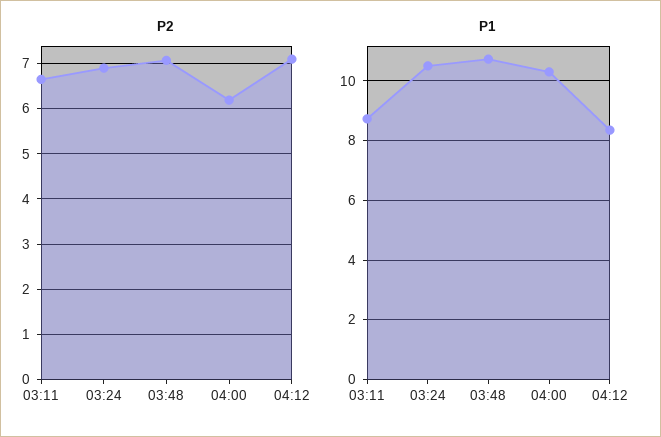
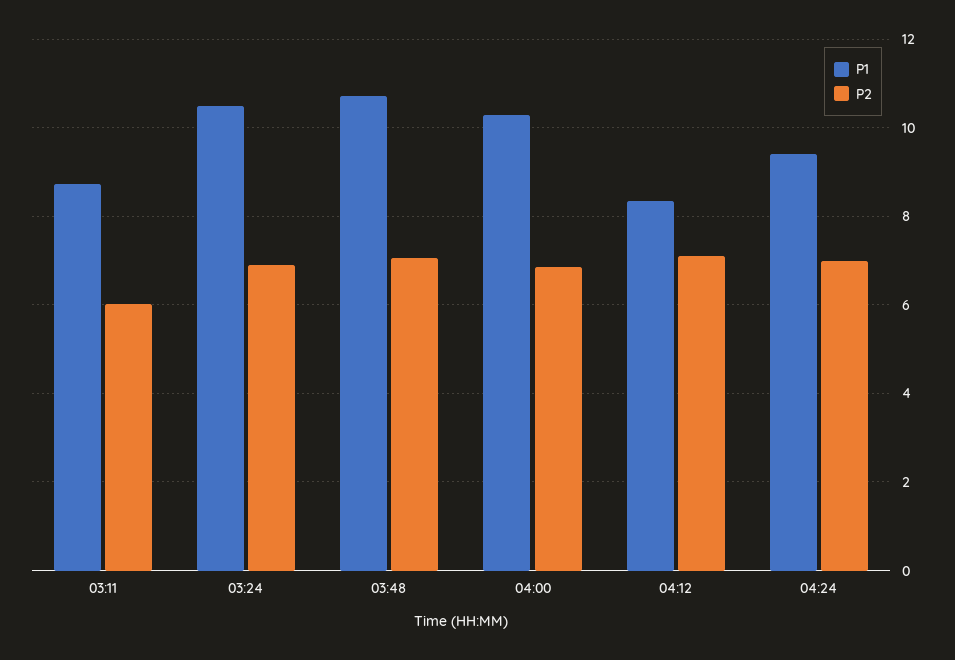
P2, 03:11: 6.6 -> 6
P2, 04:00: 6.2 -> 6.8
P1, 04:24: none -> 9.4
P2, 04:24: none -> 7

